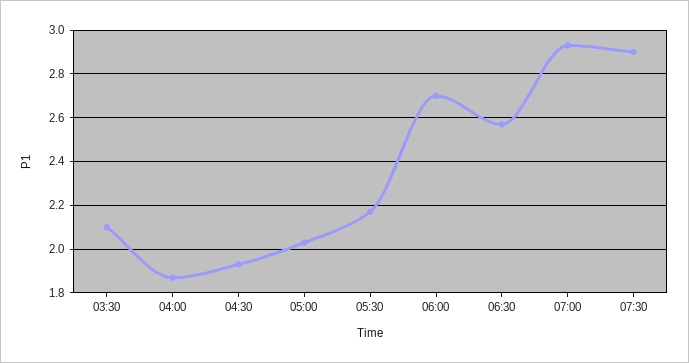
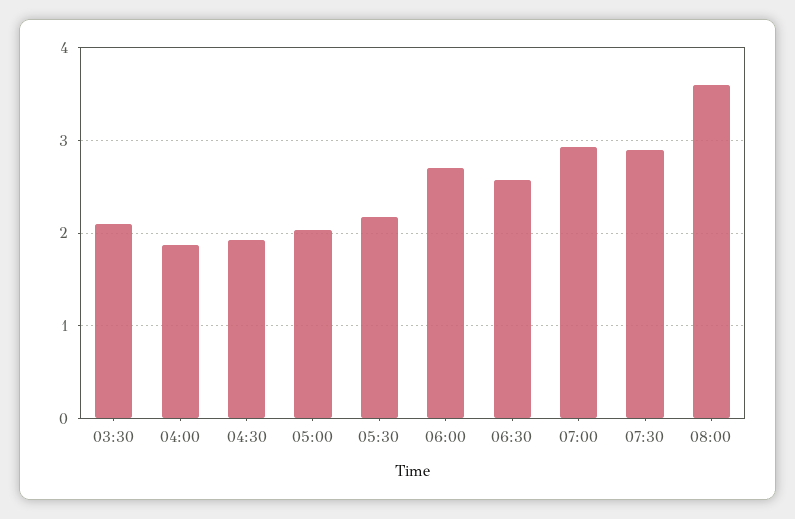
08:00: none -> 3.6

